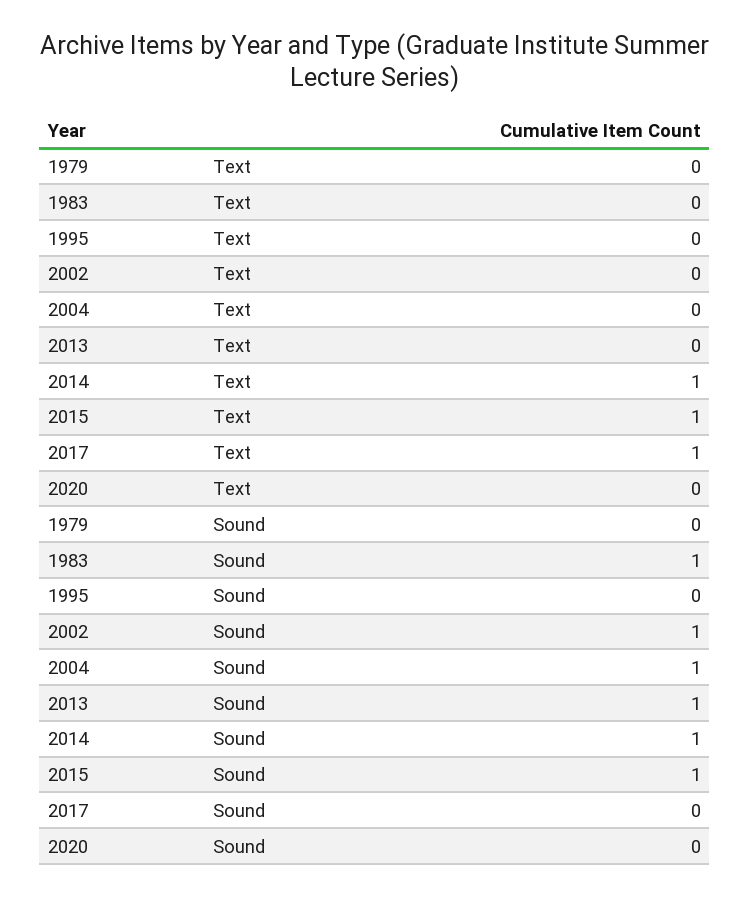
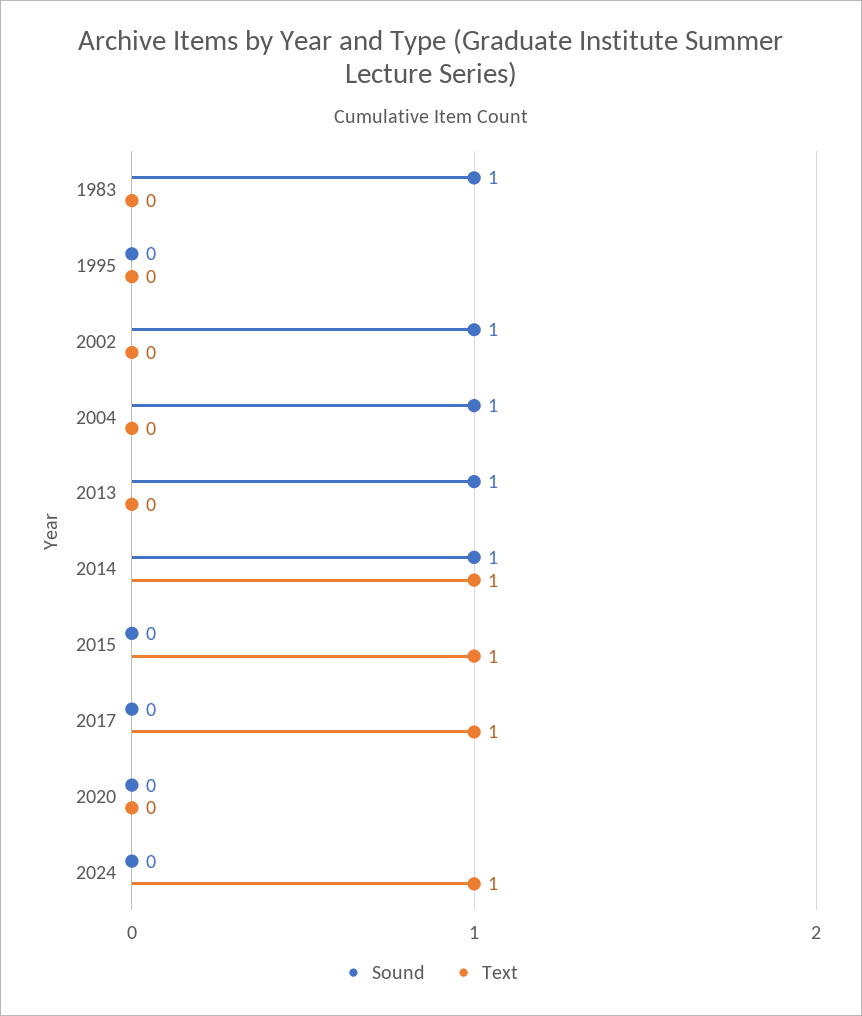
Text, 1979: 0 -> none
Sound, 1979: 0 -> none
Sound, 2015: 1 -> 0
Sound, 2024: none -> 0
Text, 2024: none -> 1

